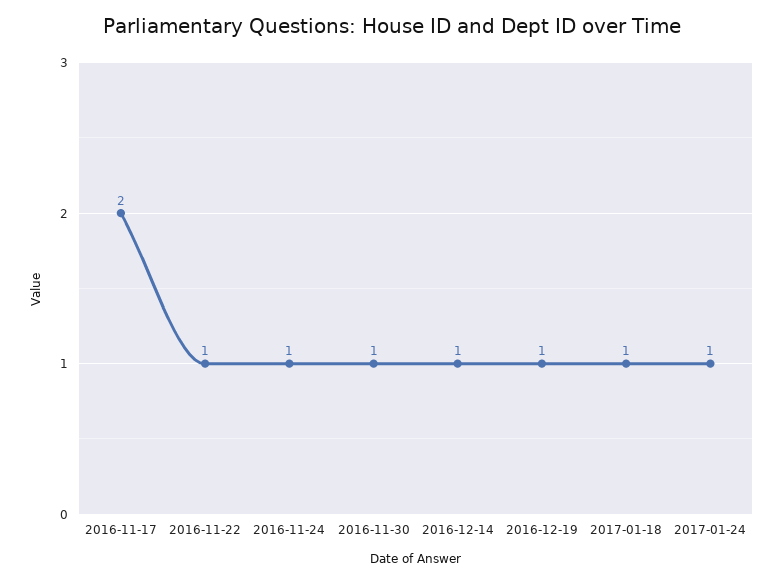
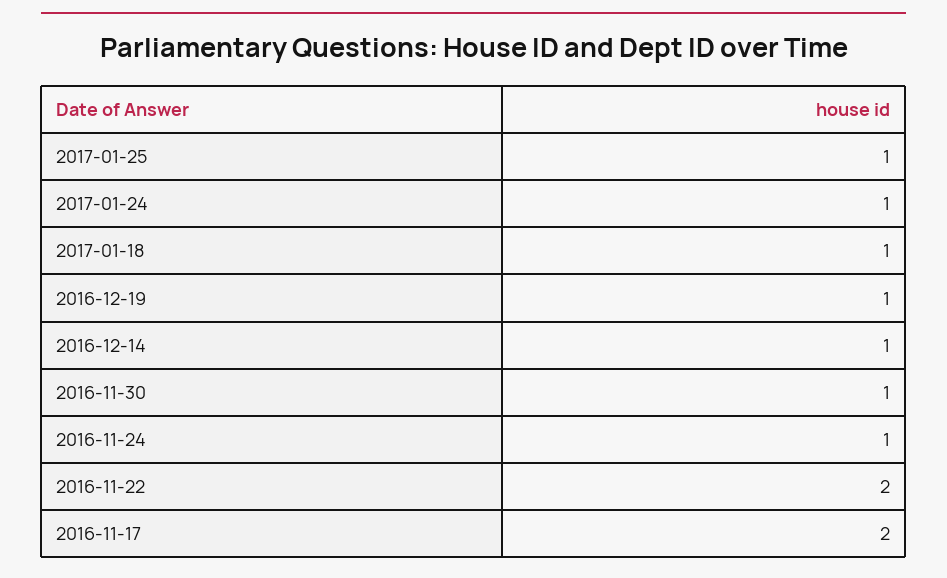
2016-11-22: 1 -> 2
2017-01-25: none -> 1

